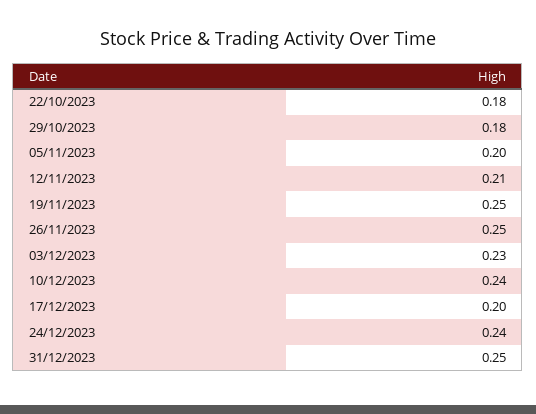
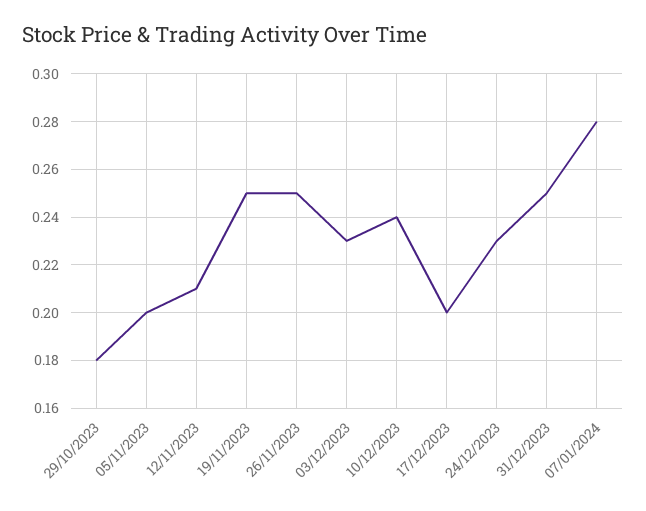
22/10/2023: 0.18 -> none
24/12/2023: 0.24 -> 0.23
07/01/2024: none -> 0.28

